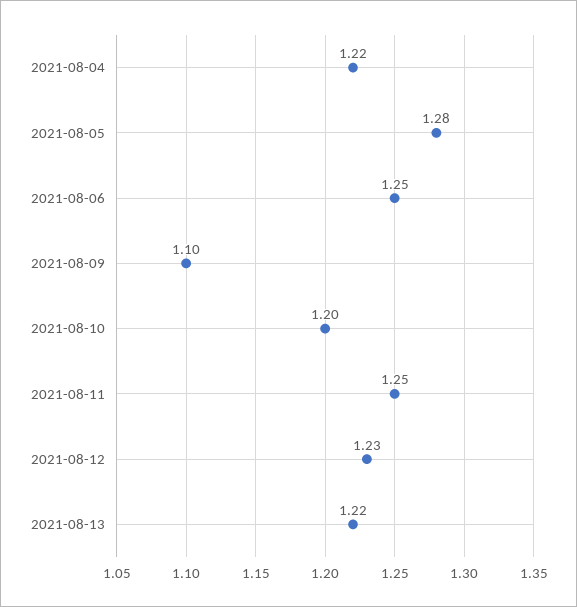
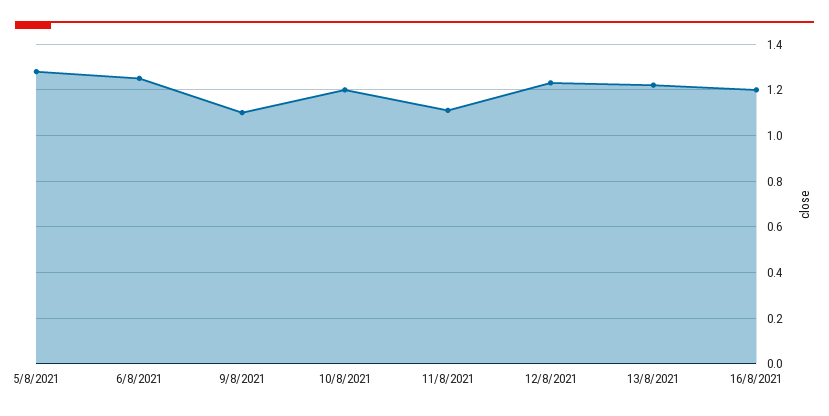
2021-08-04: 1.22 -> none
2021-08-11: 1.25 -> 1.1
16/8/2021: none -> 1.2

